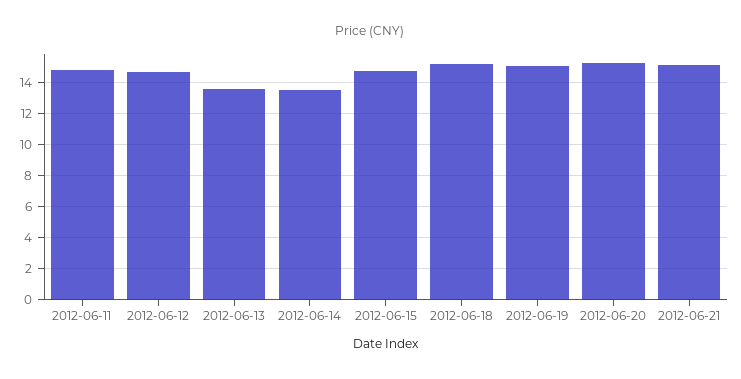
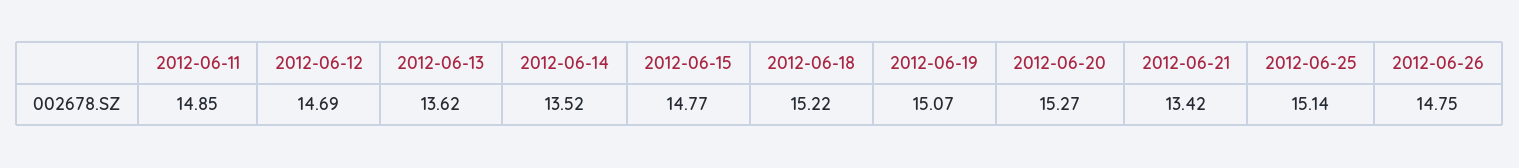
2012-06-21: 15 -> 13.42
2012-06-25: none -> 15.14
2012-06-26: none -> 14.75

